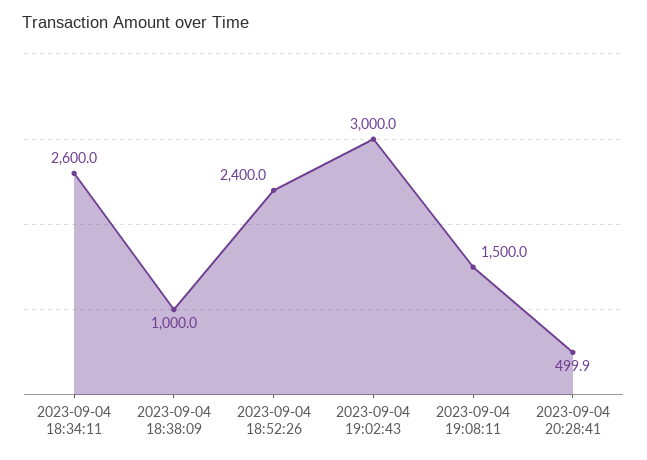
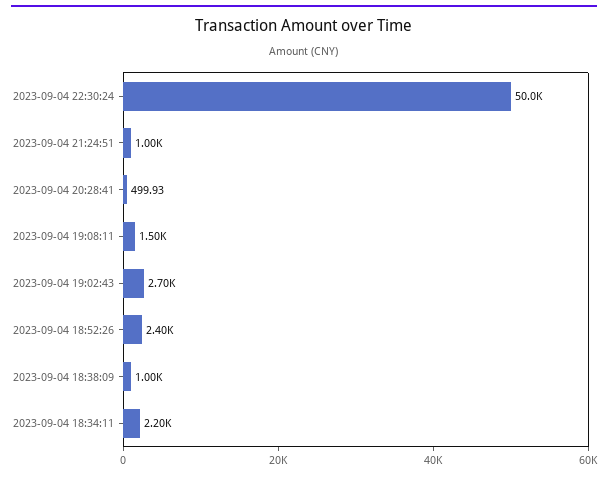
2023-09-04 18:34:11: 2600 -> 2200
2023-09-04 19:02:43: 3000 -> 2700
2023-09-04 22:30:24: none -> 50000
2023-09-04 21:24:51: none -> 1000

